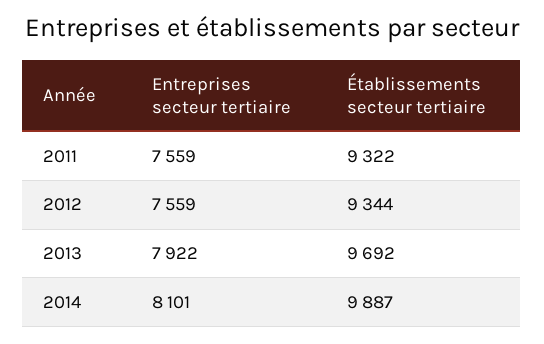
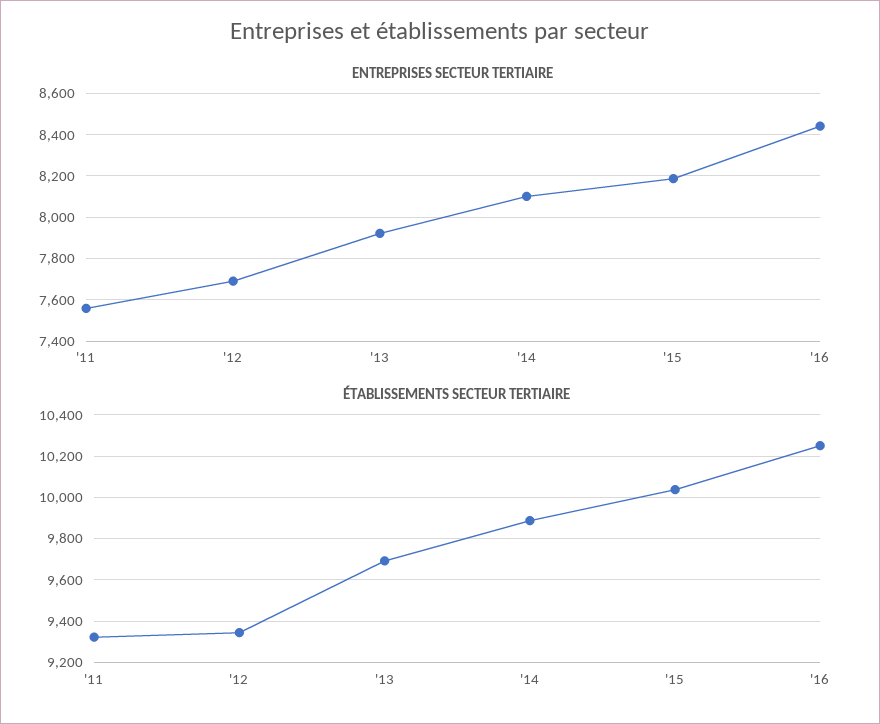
Entreprises secteur tertiaire, 2012: 7559 -> 7700
Entreprises secteur tertiaire, '15: none -> 8200
Entreprises secteur tertiaire, '16: none -> 8450
Établissements secteur tertiaire, '15: none -> 10050
Établissements secteur tertiaire, '16: none -> 10250

